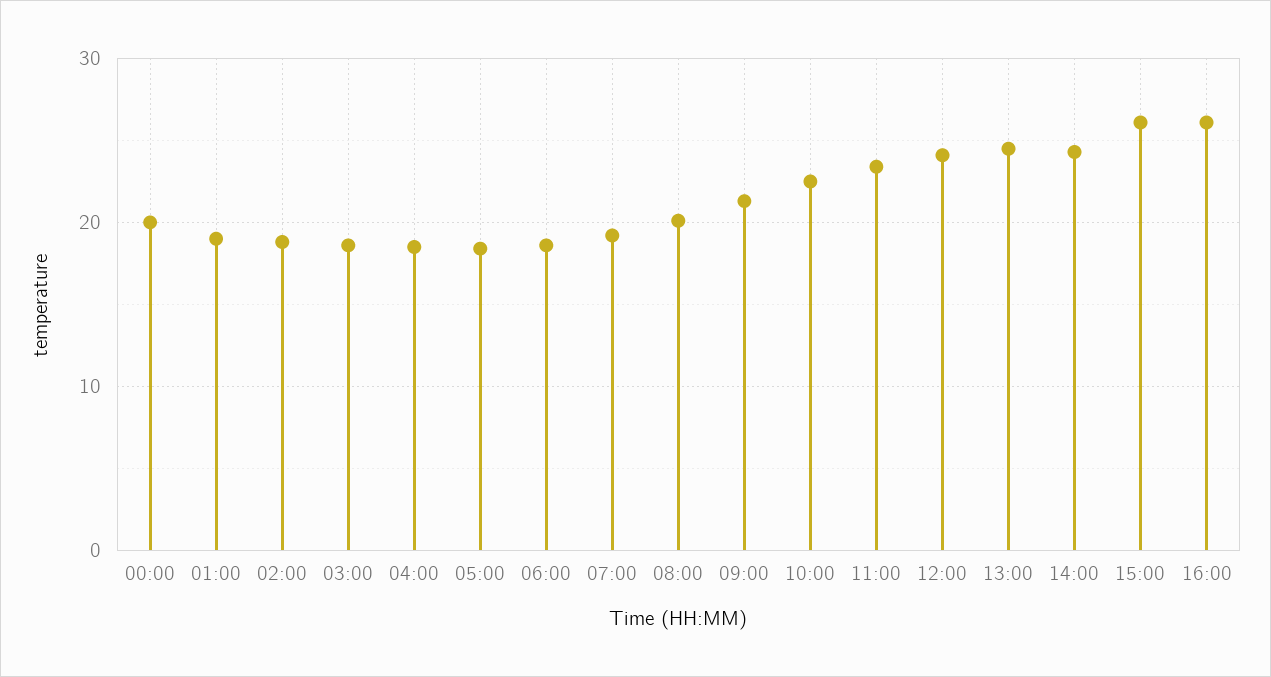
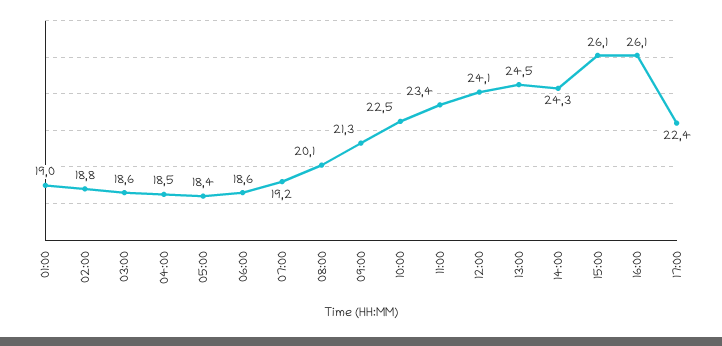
00:00: 20 -> none
17:00: none -> 22.4

